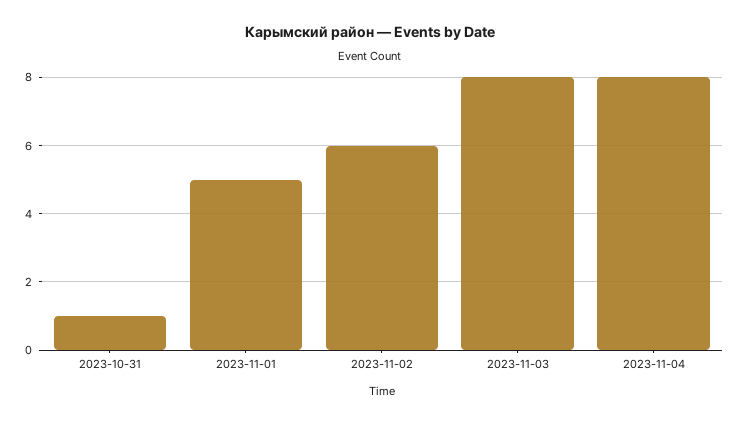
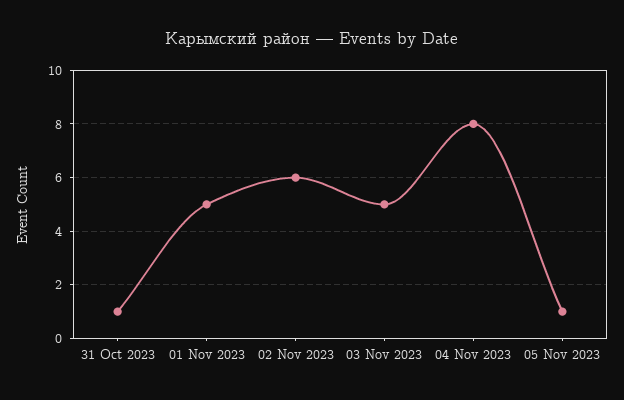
2023-11-03: 8 -> 5
05 Nov 2023: none -> 1

